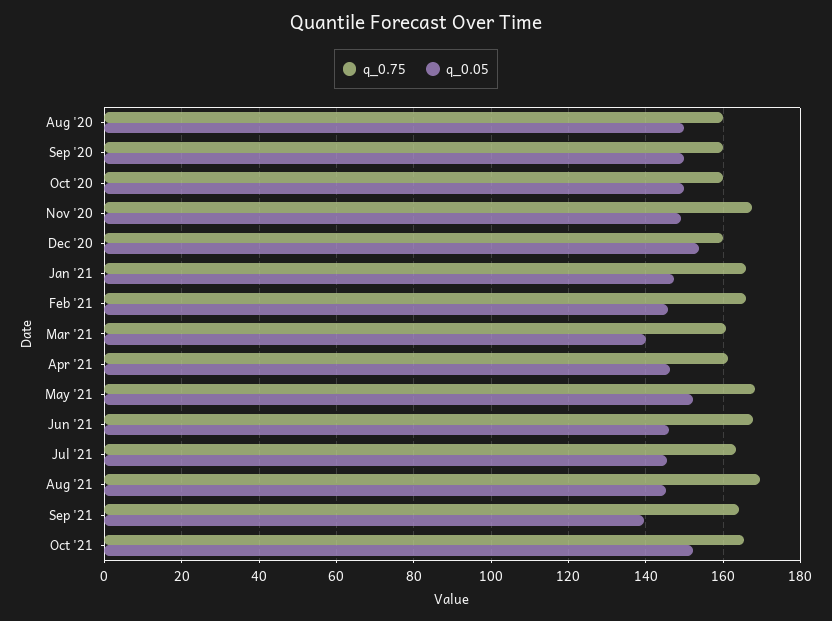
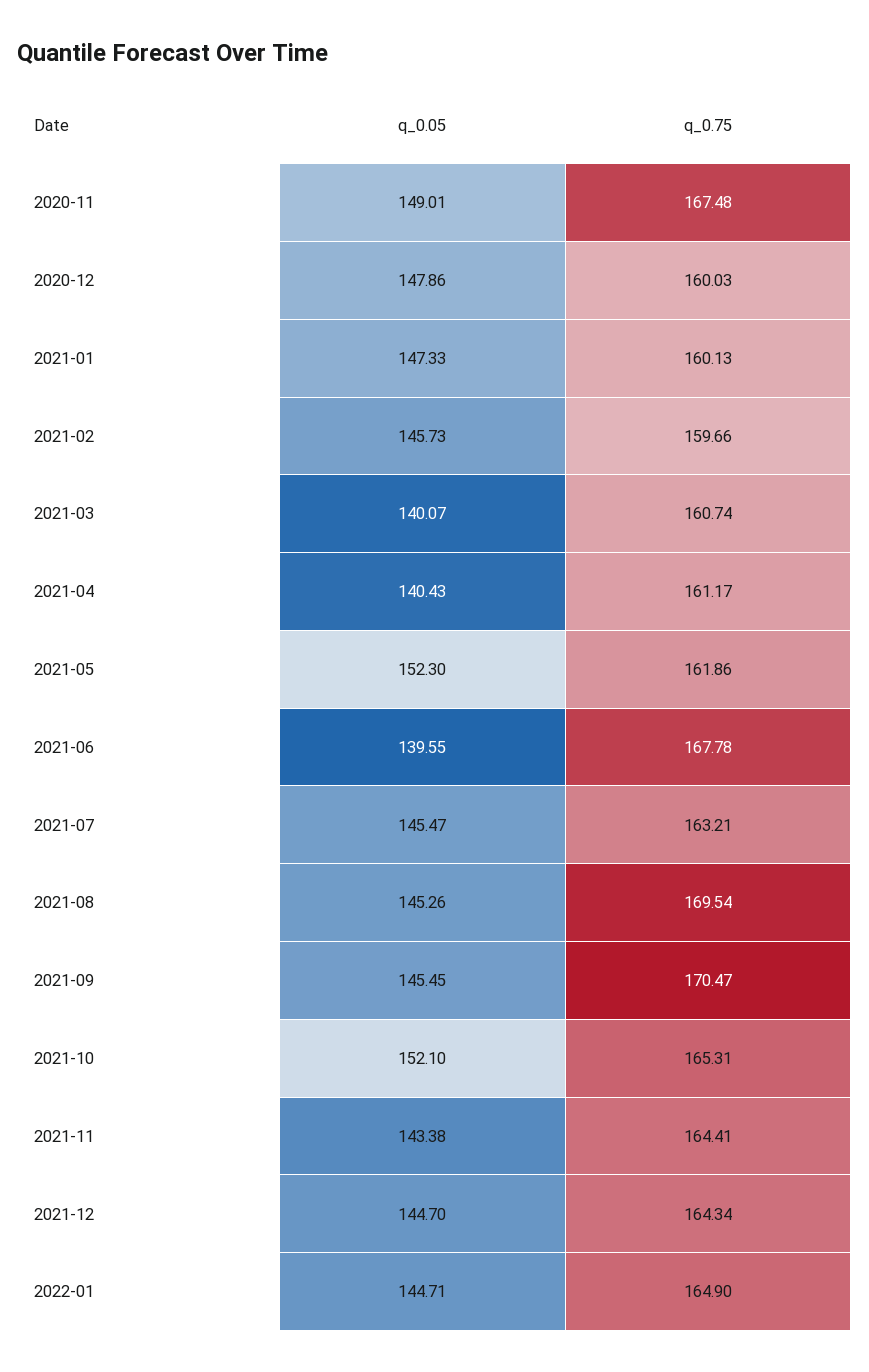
q_0.75, Aug '20: 160 -> none
q_0.05, Aug '20: 150 -> none
q_0.75, Sep '20: 160 -> none
q_0.05, Sep '20: 150 -> none
q_0.75, Oct '20: 160 -> none
q_0.05, Oct '20: 150 -> none
q_0.05, Dec '20: 154 -> 147.86
q_0.75, Jan '21: 166 -> 160.13
q_0.75, Feb '21: 166 -> 159.66
q_0.05, Apr '21: 146 -> 140.43
q_0.75, May '21: 168 -> 161.86
q_0.05, Jun '21: 146 -> 139.55
q_0.75, Sep '21: 164 -> 170.47
q_0.05, Sep '21: 140 -> 145.45
q_0.05, 2021-11: none -> 143.38
q_0.75, 2021-11: none -> 164.41
q_0.05, 2021-12: none -> 144.7
q_0.75, 2021-12: none -> 164.34
q_0.05, 2022-01: none -> 144.71
q_0.75, 2022-01: none -> 164.9

